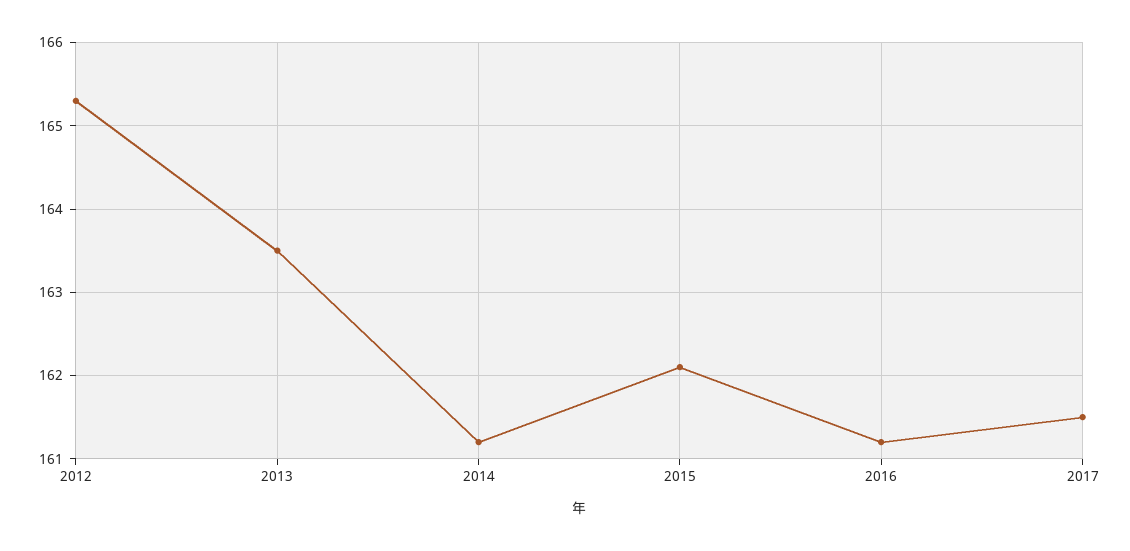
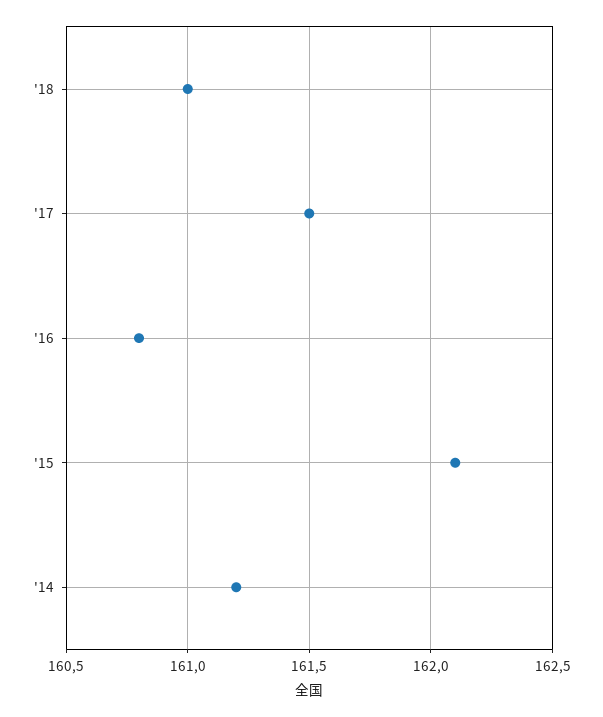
2012: 165.3 -> none
2013: 163.5 -> none
2016: 161.2 -> 160.8
'18: none -> 161

